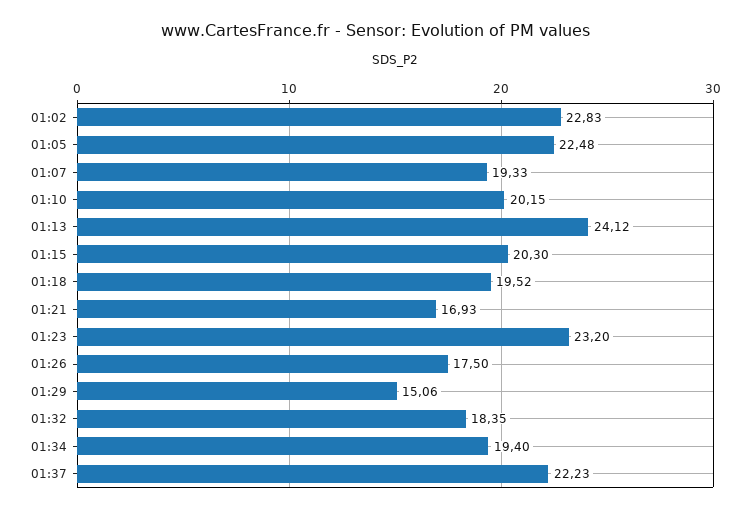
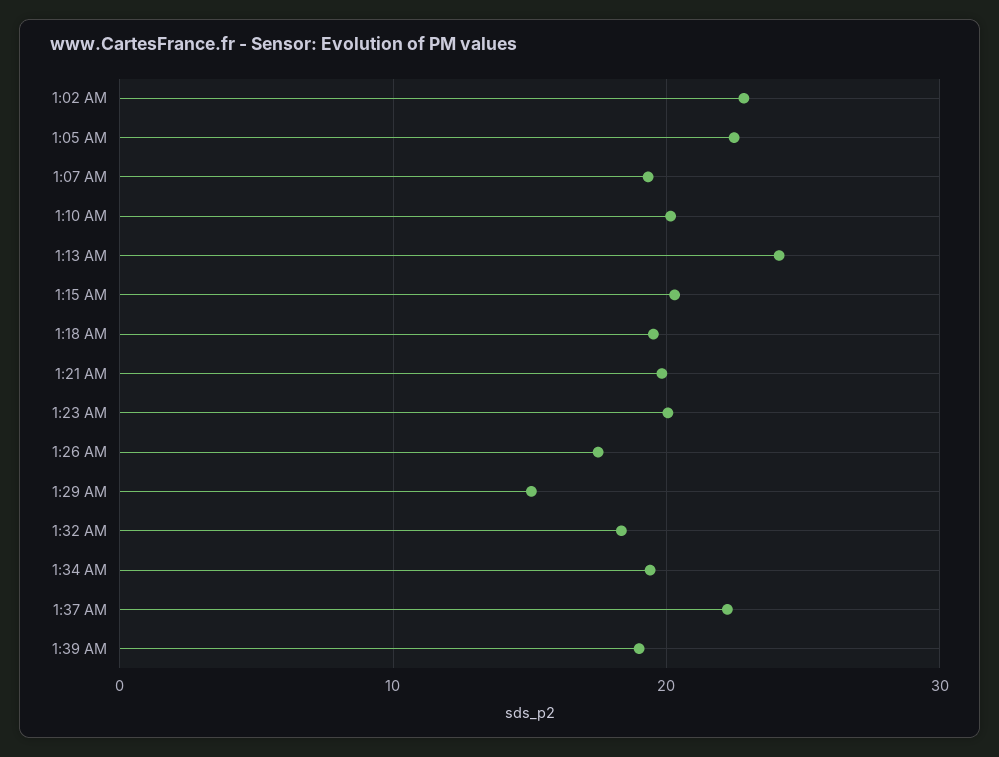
01:21: 16.93 -> 20
01:23: 23.2 -> 20
1:39 AM: none -> 19

